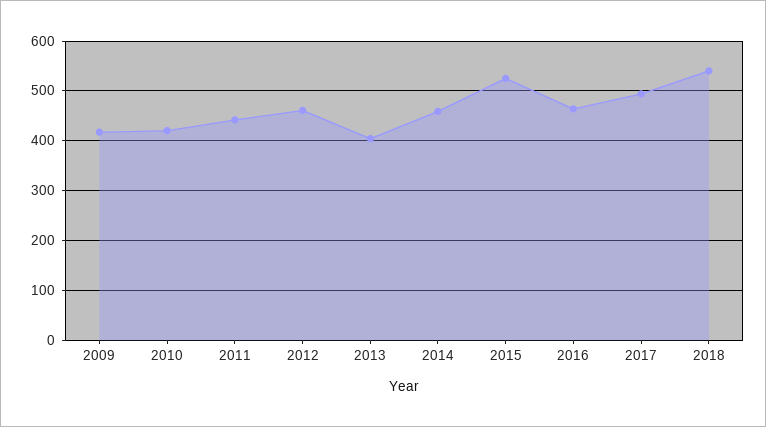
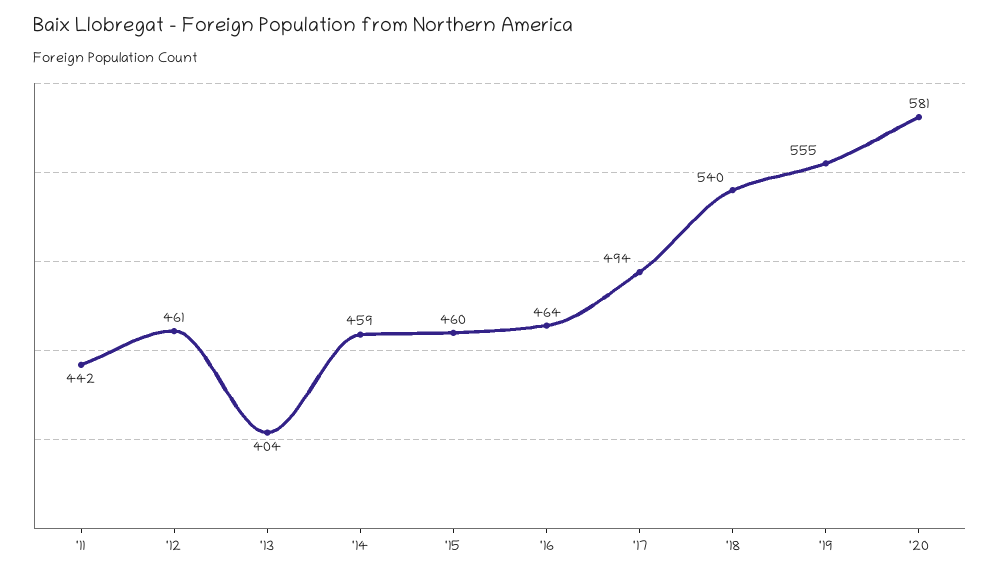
2009: 420 -> none
2010: 420 -> none
2015: 520 -> 460
'19: none -> 555
'20: none -> 581

